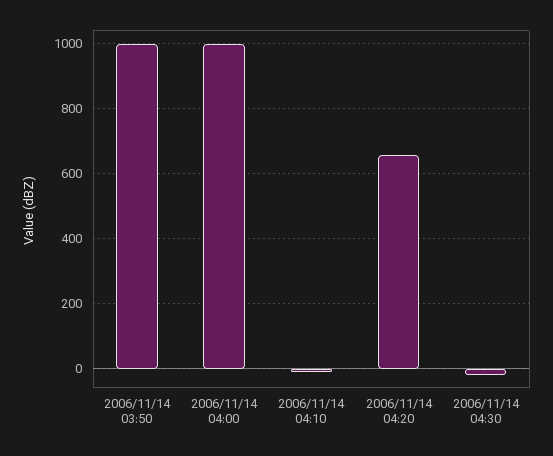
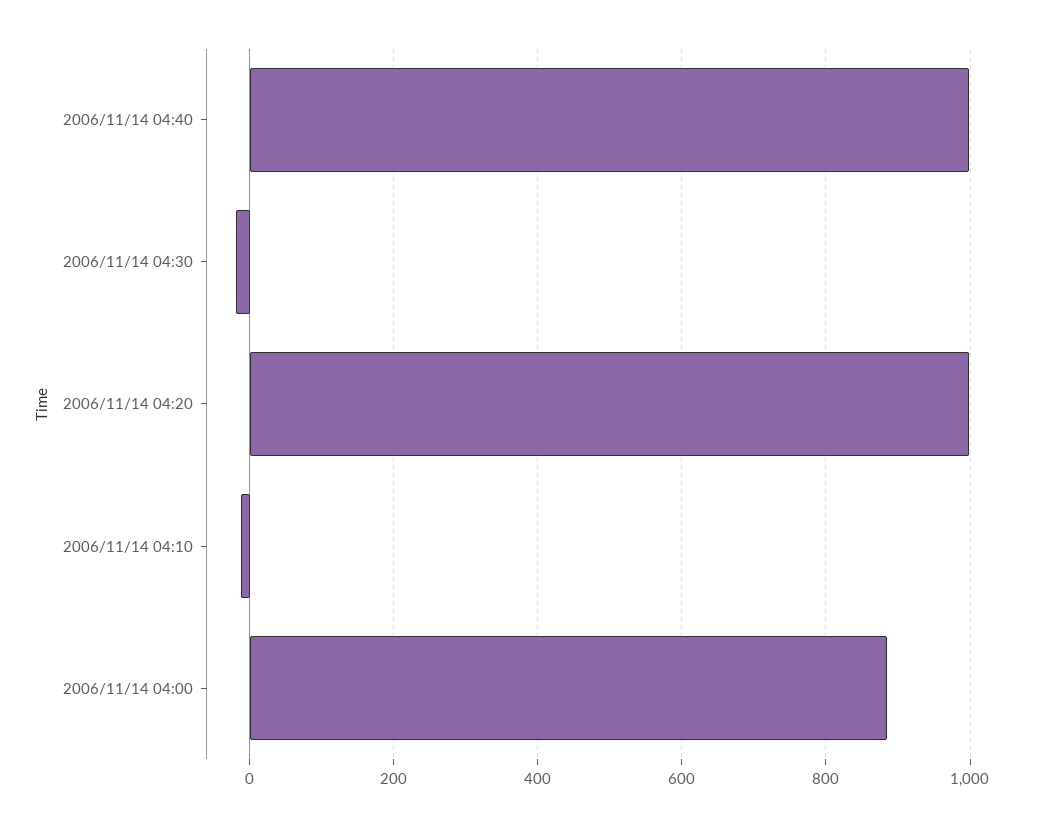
2006/11/14 03:50: 1000 -> none
2006/11/14 04:00: 1000 -> 880
2006/11/14 04:20: 660 -> 1000
2006/11/14 04:40: none -> 1000

